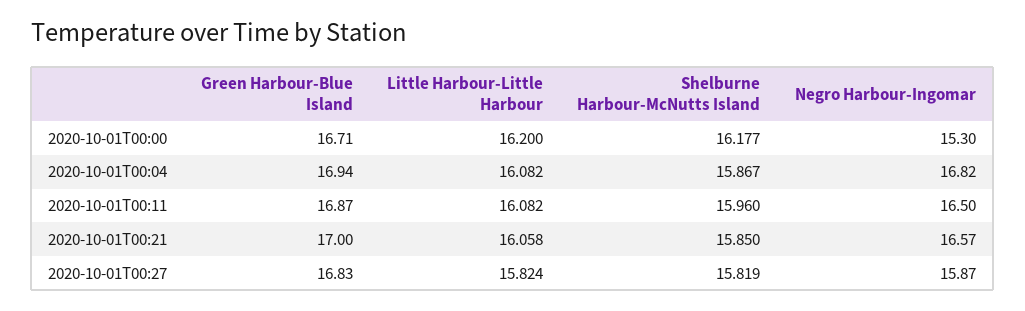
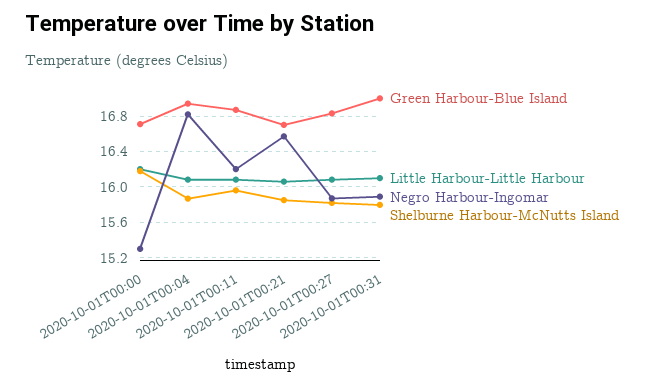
Negro Harbour-Ingomar, 2020-10-01T00:11: 16.5 -> 16.2
Green Harbour-Blue Island, 2020-10-01T00:21: 17 -> 16.7
Little Harbour-Little Harbour, 2020-10-01T00:27: 15.824 -> 16.1
Green Harbour-Blue Island, 2020-10-01T00:31: none -> 17
Little Harbour-Little Harbour, 2020-10-01T00:31: none -> 16.1
Negro Harbour-Ingomar, 2020-10-01T00:31: none -> 15.9
Shelburne Harbour-McNutts Island, 2020-10-01T00:31: none -> 15.8

